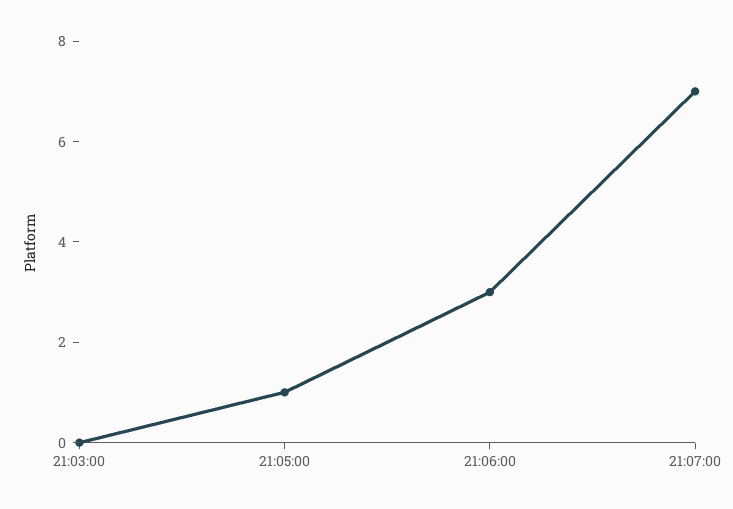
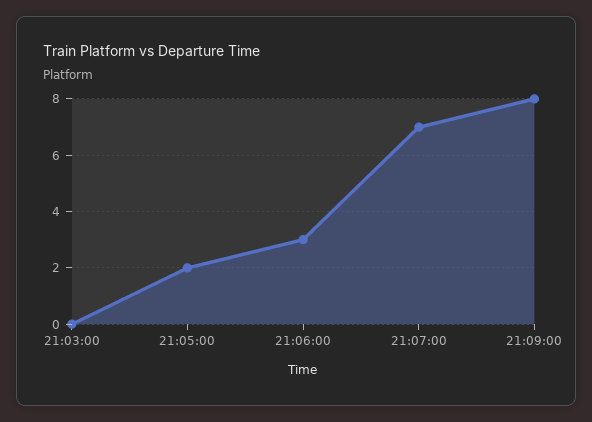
21:05:00: 1 -> 2
21:09:00: none -> 8

